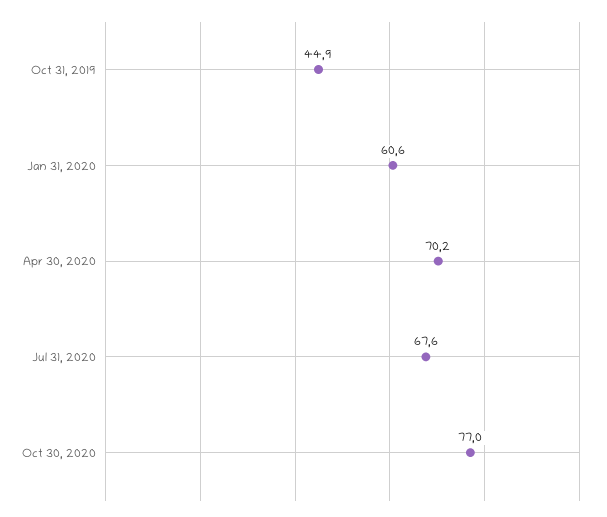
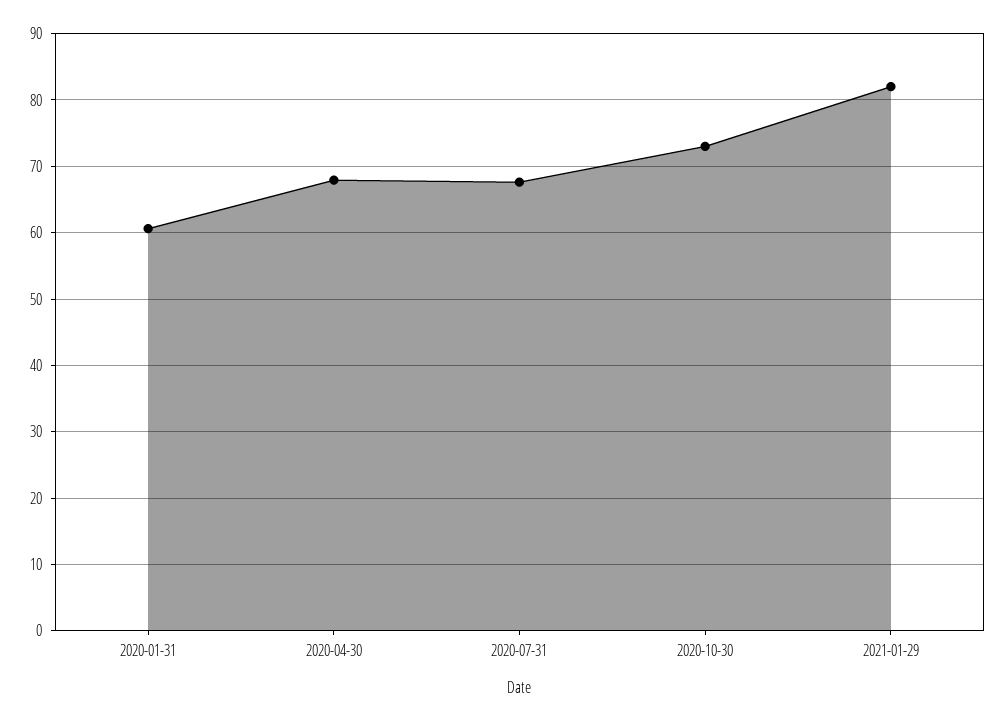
Oct 31, 2019: 44.9 -> none
Apr 30, 2020: 70.2 -> 68
Oct 30, 2020: 77 -> 73
2021-01-29: none -> 82

